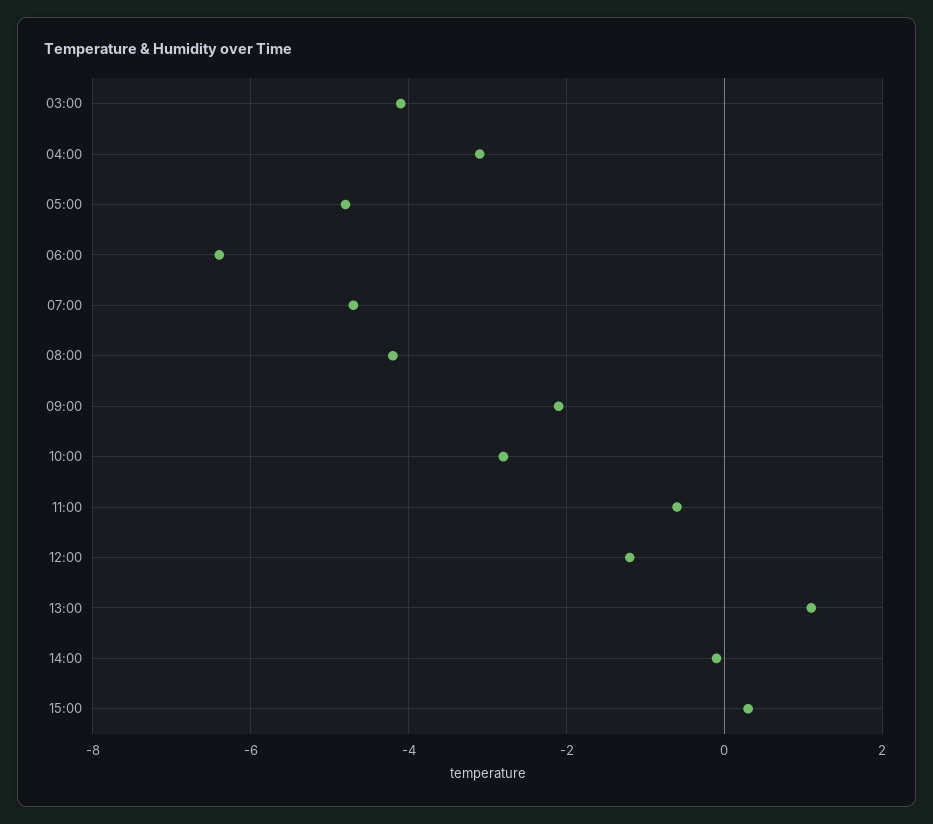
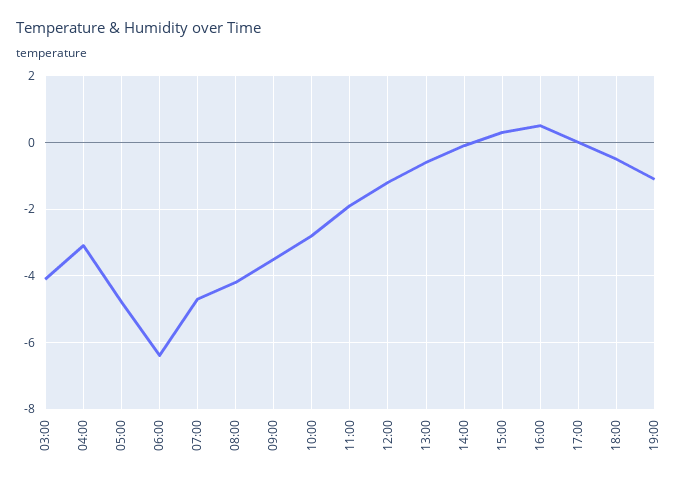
09:00: -2 -> -3.5
11:00: -0.5 -> -2
13:00: 1 -> -0.5
16:00: none -> 0.5
17:00: none -> 0
18:00: none -> -0.5
19:00: none -> -1

